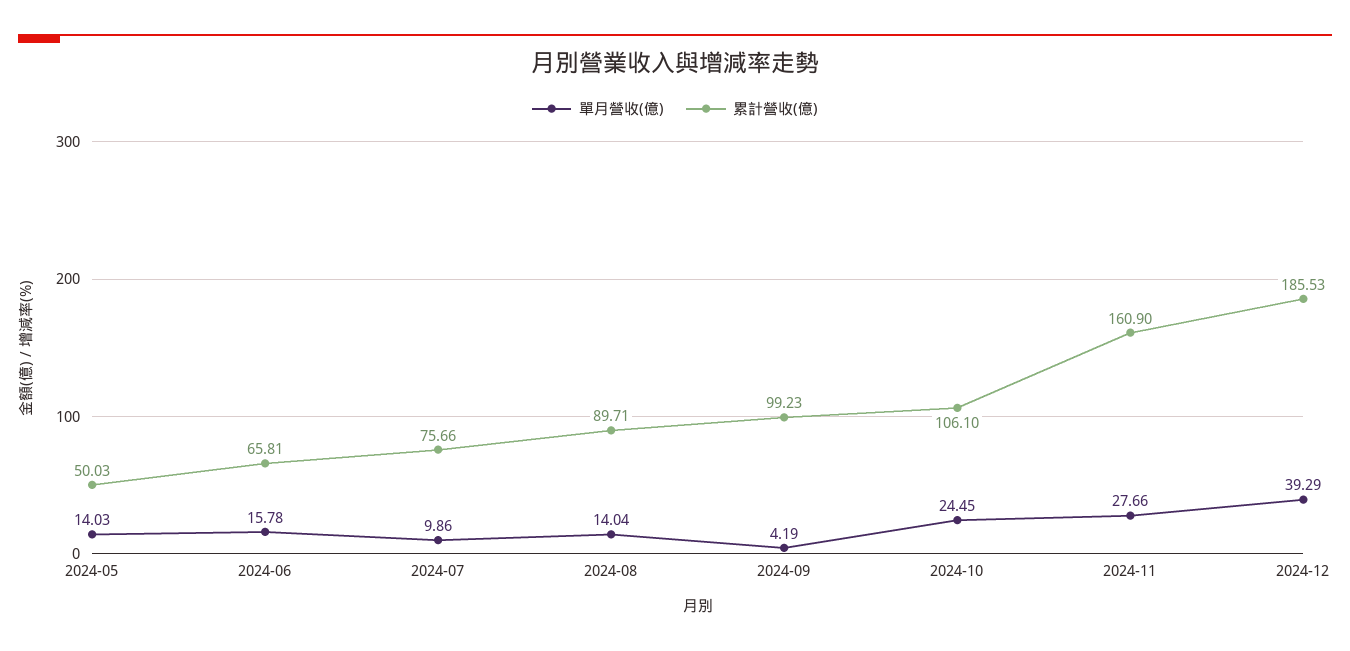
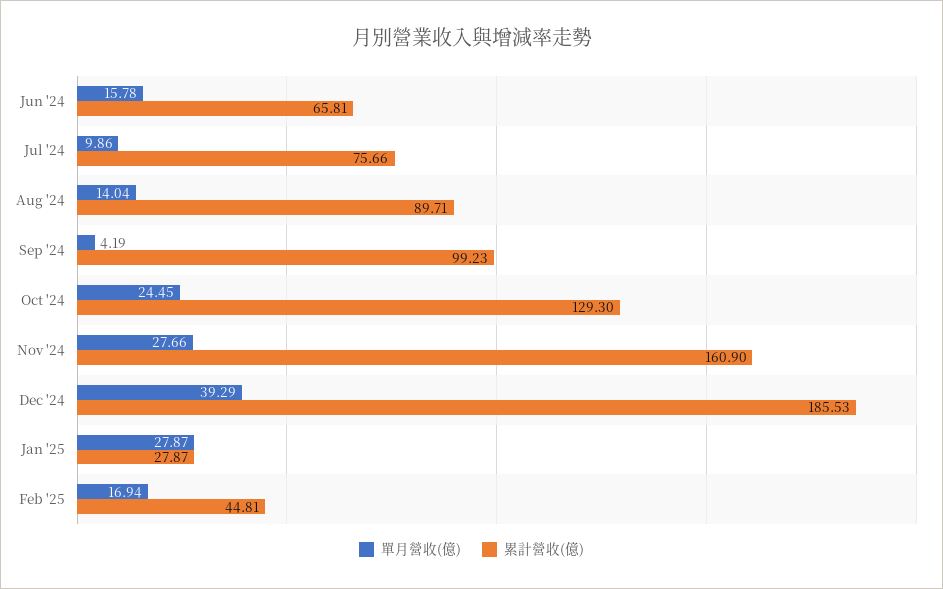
單月營收(億), 2024-05: 14.03 -> none
累計營收(億), 2024-05: 50.03 -> none
累計營收(億), 2024-10: 106.1 -> 129.3
單月營收(億), Jan '25: none -> 27.87
累計營收(億), Jan '25: none -> 27.87
單月營收(億), Feb '25: none -> 16.94
累計營收(億), Feb '25: none -> 44.81

